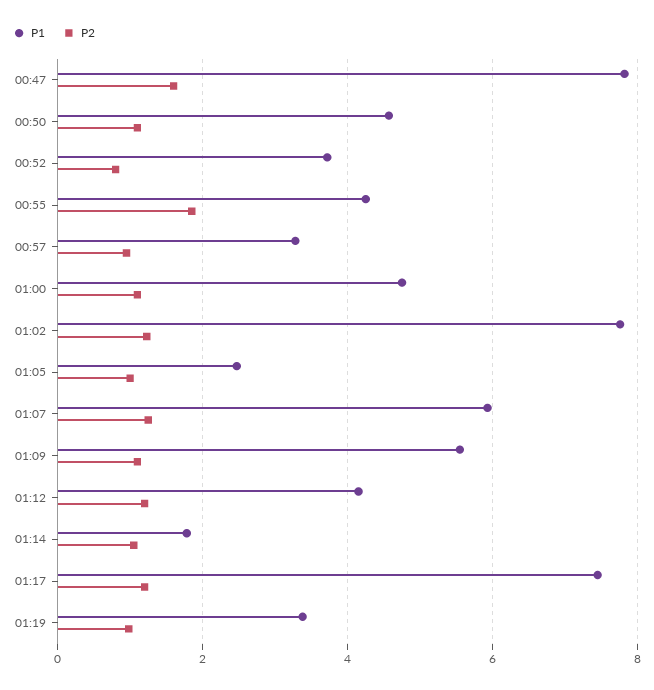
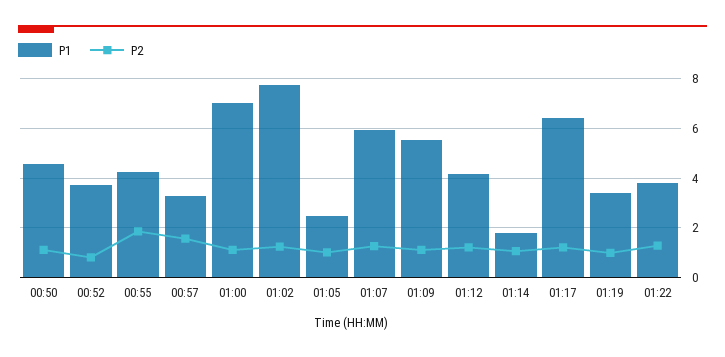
P1, 00:47: 7.8 -> none
P2, 00:47: 1.6 -> none
P2, 00:57: 1 -> 1.5
P1, 01:00: 4.8 -> 7
P1, 01:17: 7.4 -> 6.5
P1, 01:22: none -> 3.75
P2, 01:22: none -> 1.25

